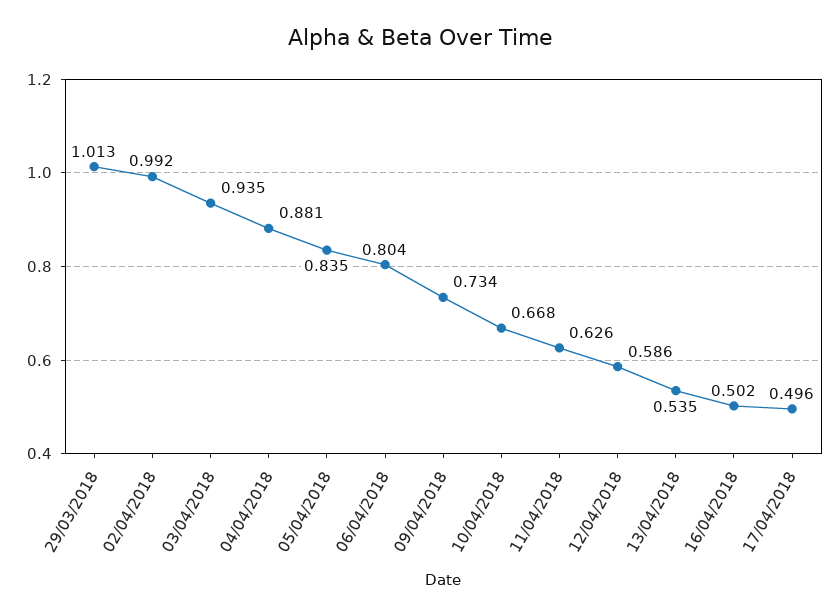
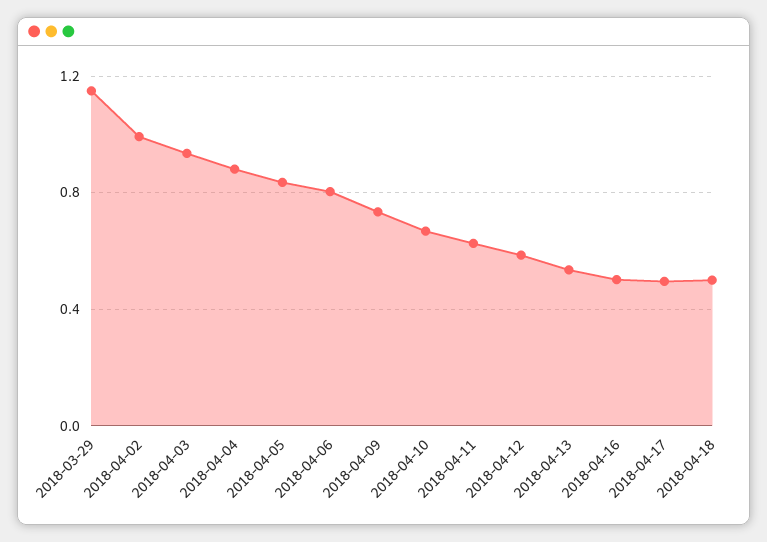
29/03/2018: 1.013 -> 1.15
2018-04-18: none -> 0.5

